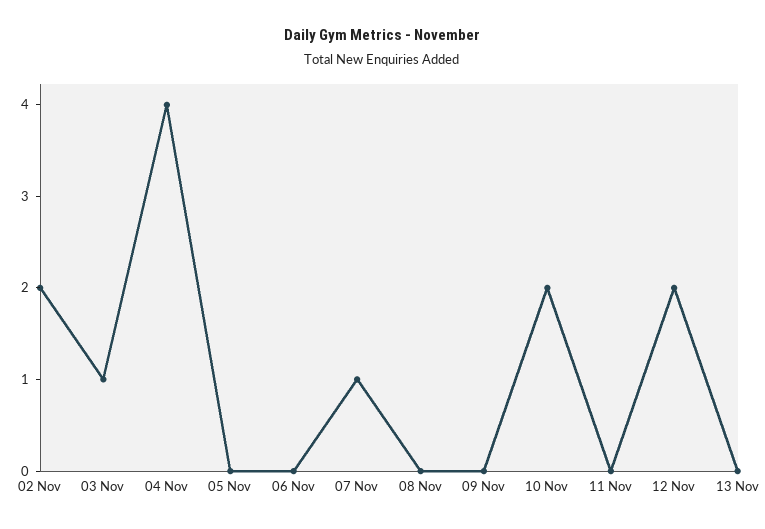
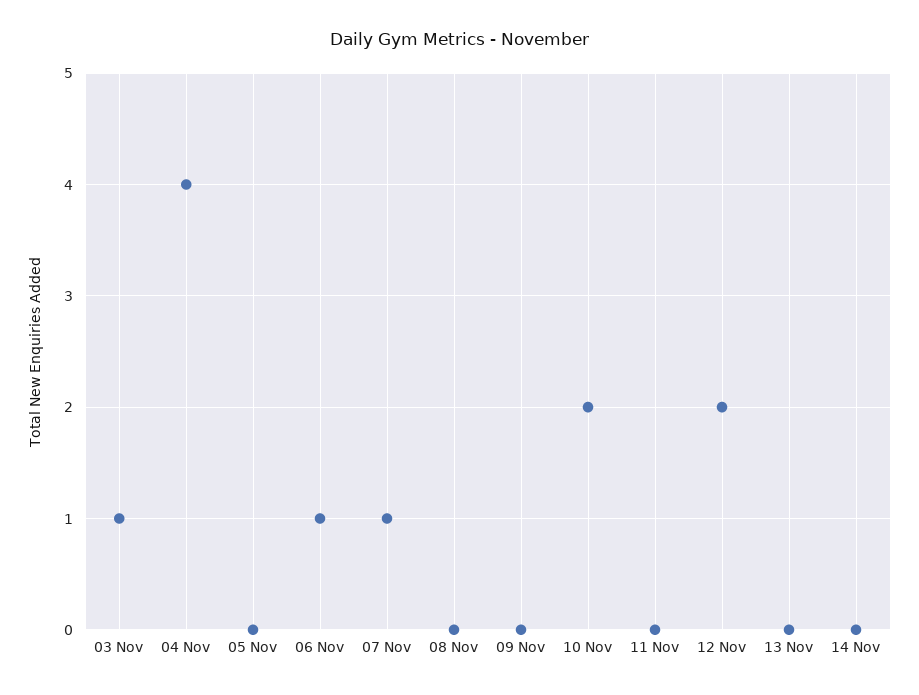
02 Nov: 2 -> none
06 Nov: 0 -> 1
14 Nov: none -> 0

